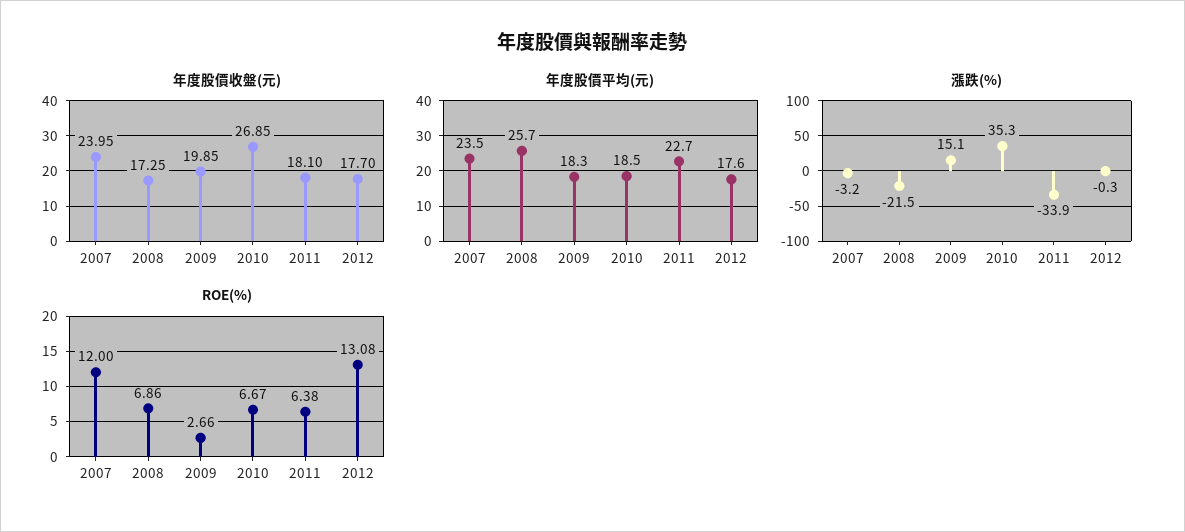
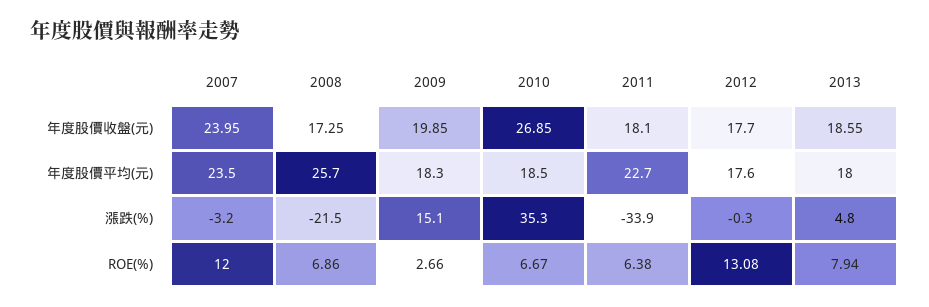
年度股價收盤(元), 2013: none -> 18.55
年度股價平均(元), 2013: none -> 18
漲跌(%), 2013: none -> 4.8
ROE(%), 2013: none -> 7.94

